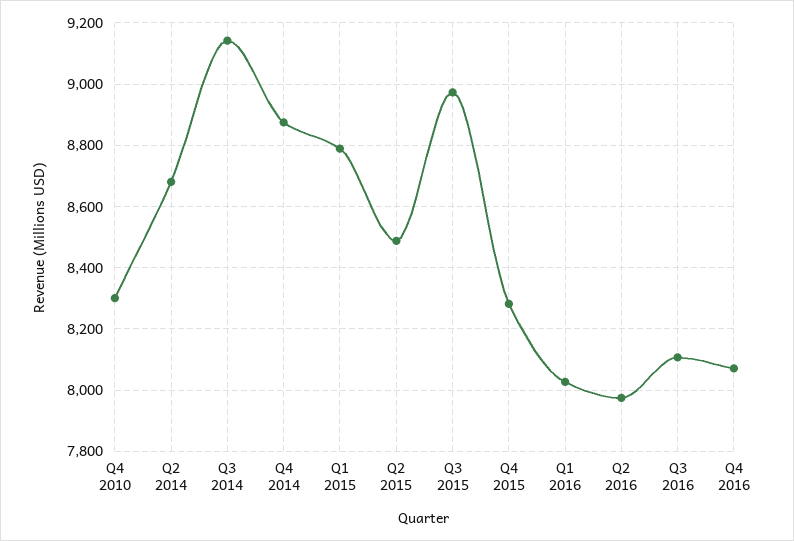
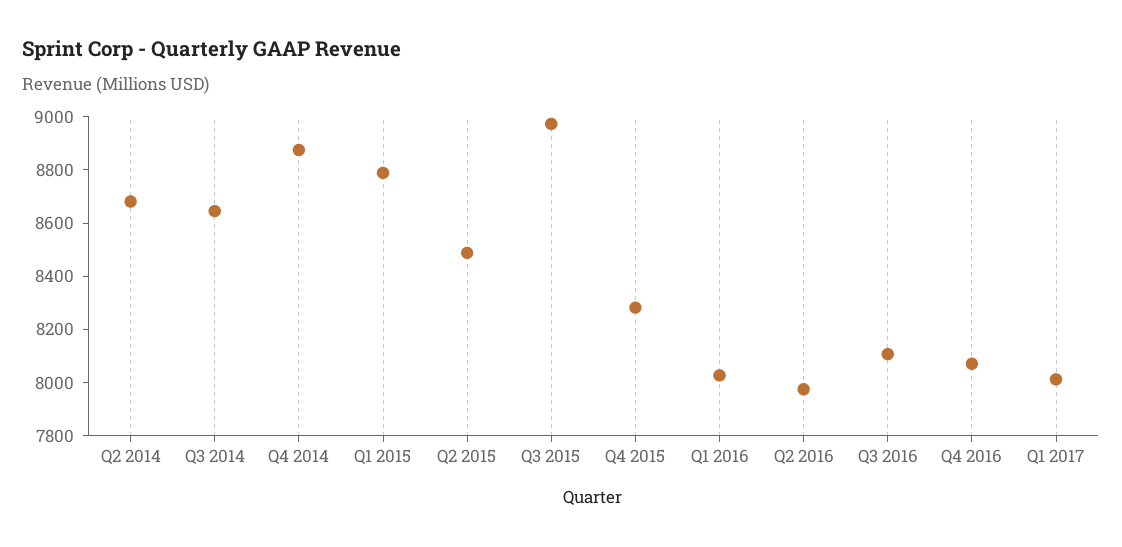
Q4 2010: 8300 -> none
Q3 2014: 9140 -> 8650
Q1 2017: none -> 8000

